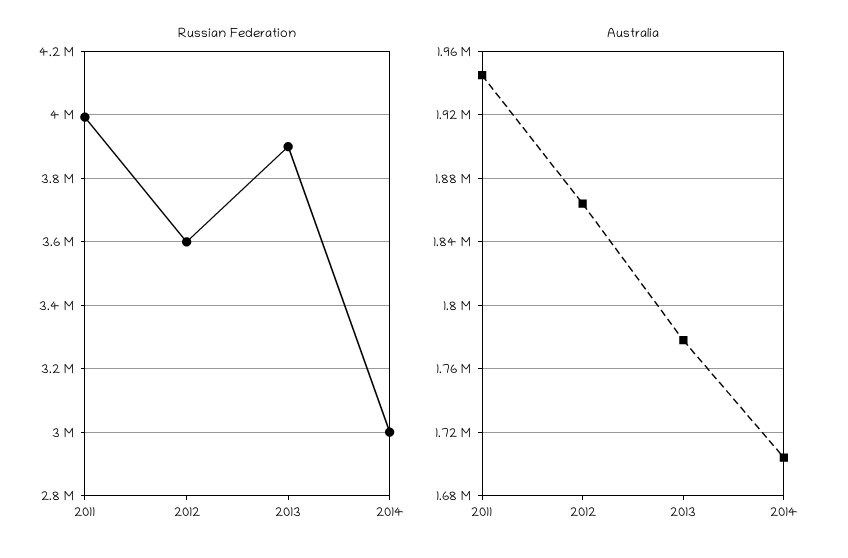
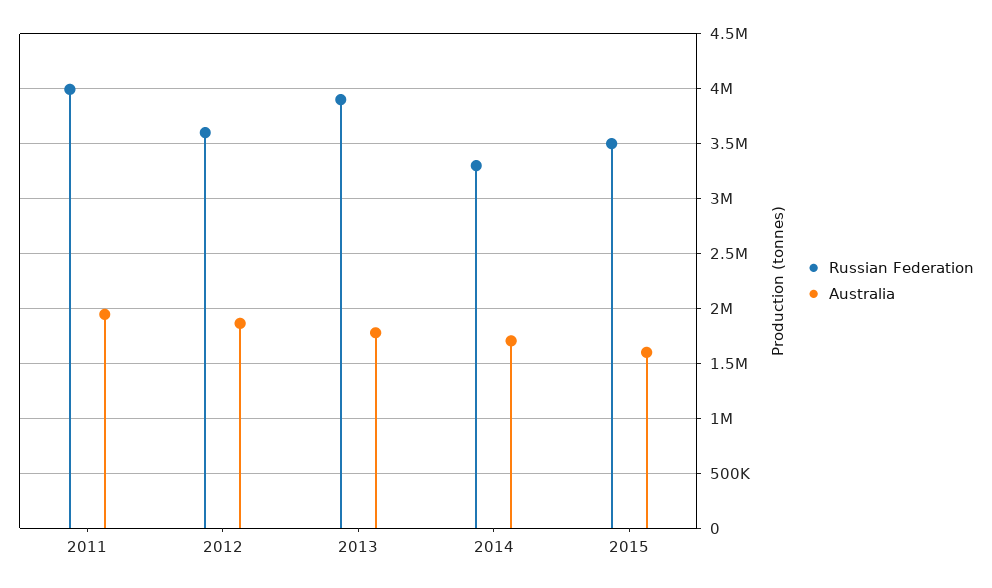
Russian Federation, 2014: 3000000 -> 3300000
Russian Federation, 2015: none -> 3500000
Australia, 2015: none -> 1600000

